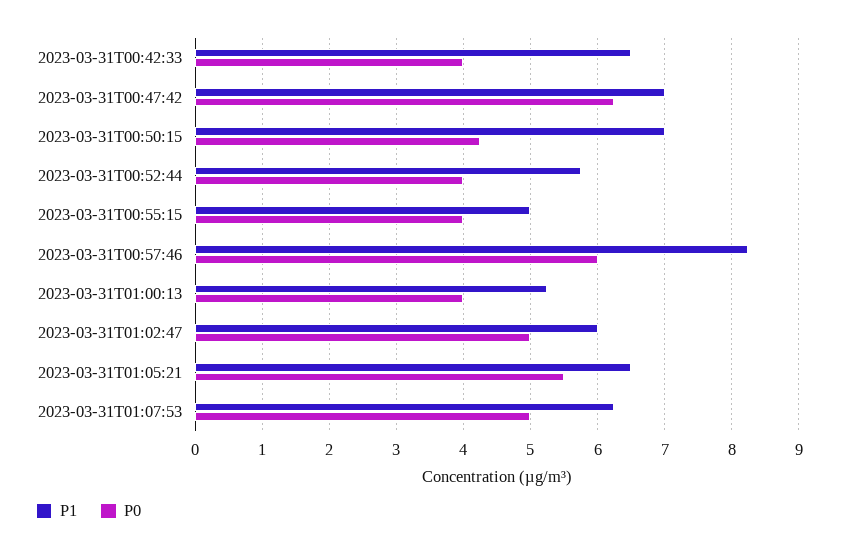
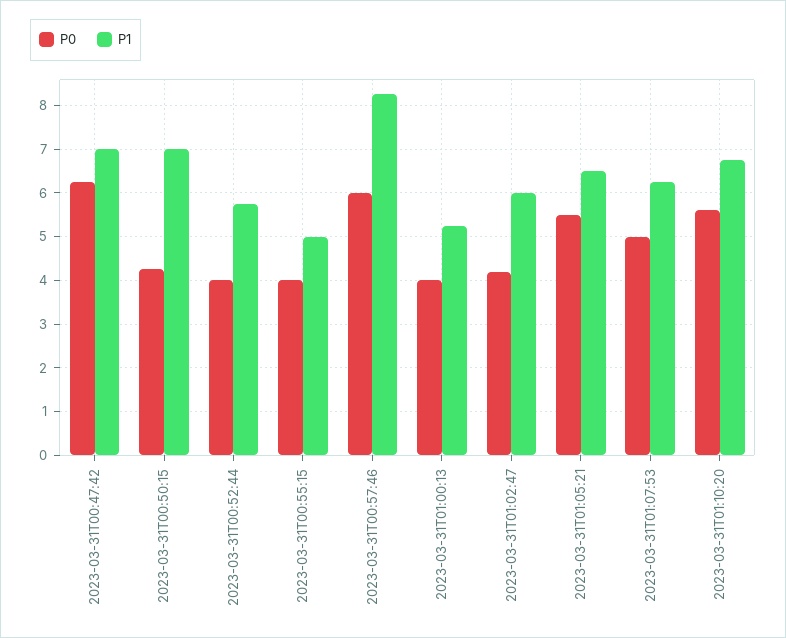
P1, 2023-03-31T00:42:33: 6.5 -> none
P0, 2023-03-31T00:42:33: 4 -> none
P0, 2023-03-31T01:02:47: 5 -> 4.2
P0, 2023-03-31T01:10:20: none -> 5.6
P1, 2023-03-31T01:10:20: none -> 6.8

